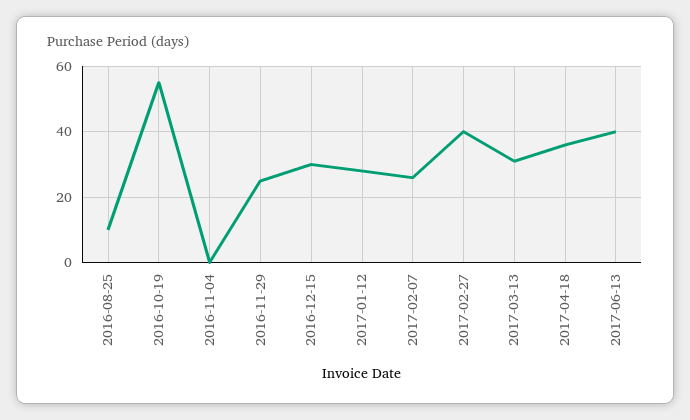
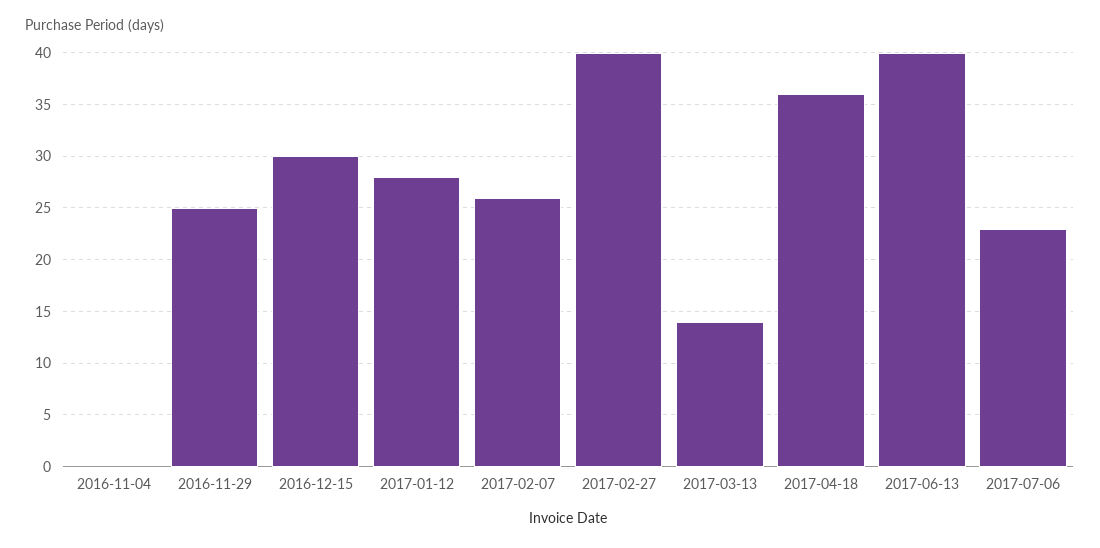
2016-08-25: 10 -> none
2016-10-19: 55 -> none
2017-03-13: 30 -> 14
2017-07-06: none -> 23

